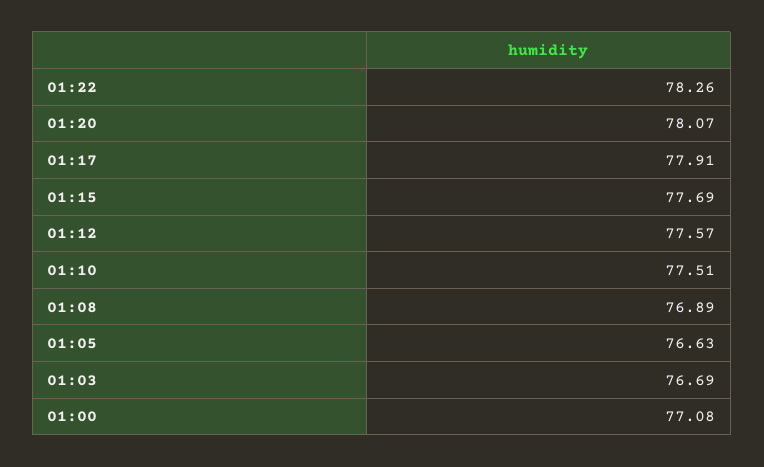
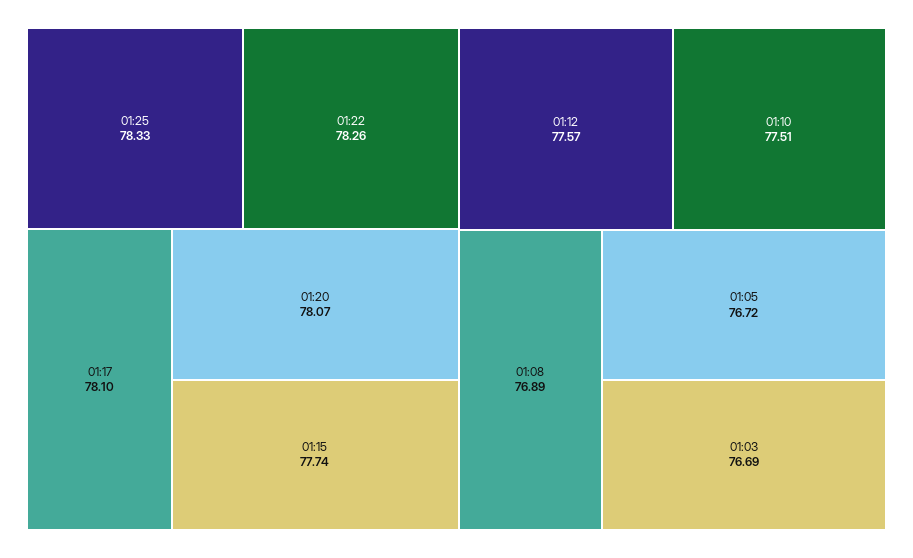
01:17: 77.91 -> 78.1
01:15: 77.69 -> 77.74
01:05: 76.63 -> 76.72
01:00: 77.08 -> none
01:25: none -> 78.33

